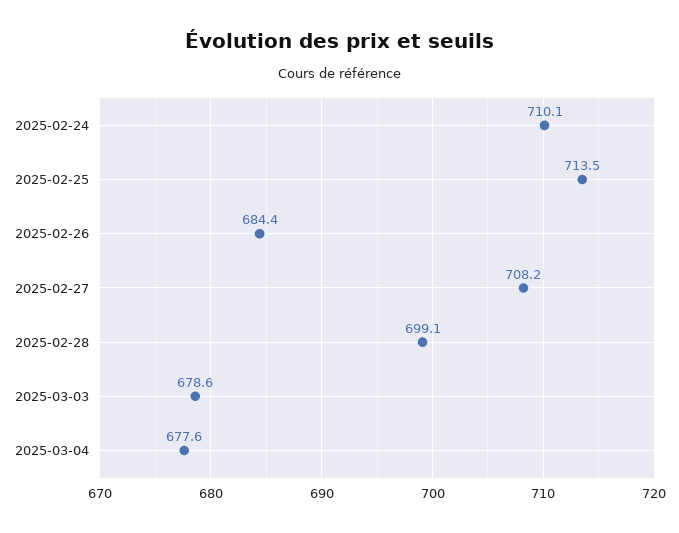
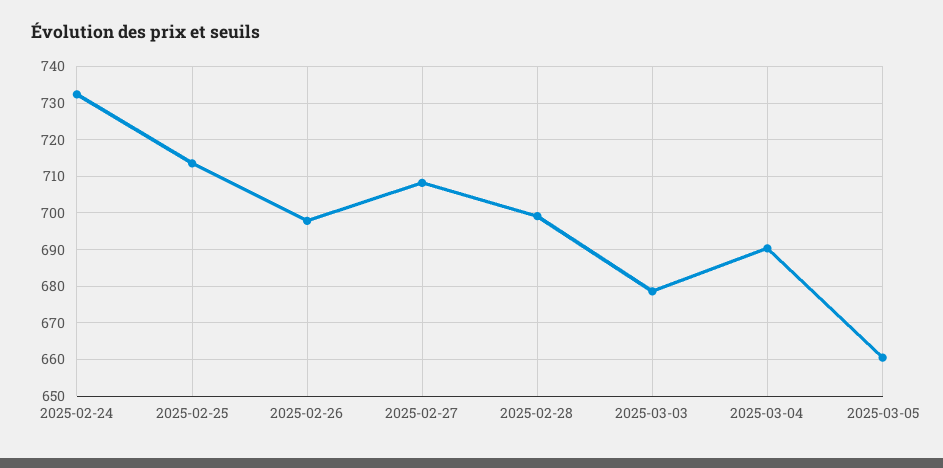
2025-02-24: 710.1 -> 732
2025-02-26: 684.4 -> 698
2025-03-04: 677.6 -> 690
2025-03-05: none -> 660

